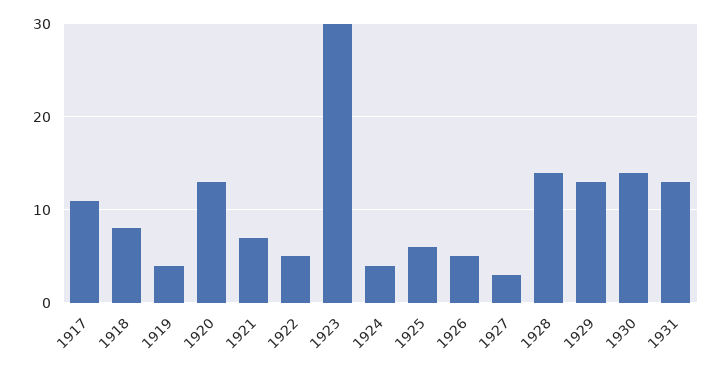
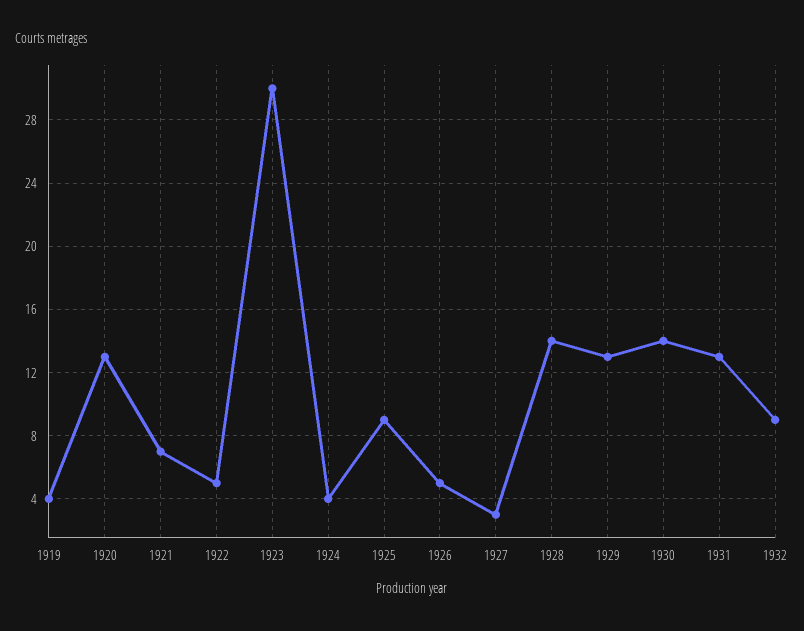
1917: 11 -> none
1918: 8 -> none
1925: 6 -> 9
1932: none -> 9

